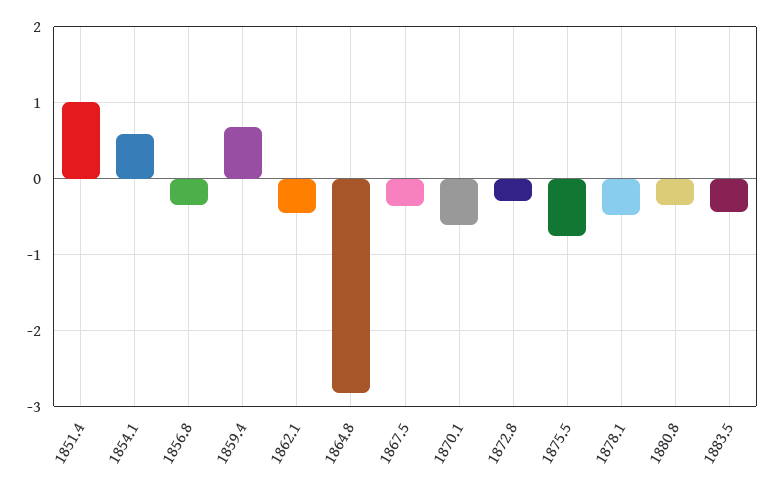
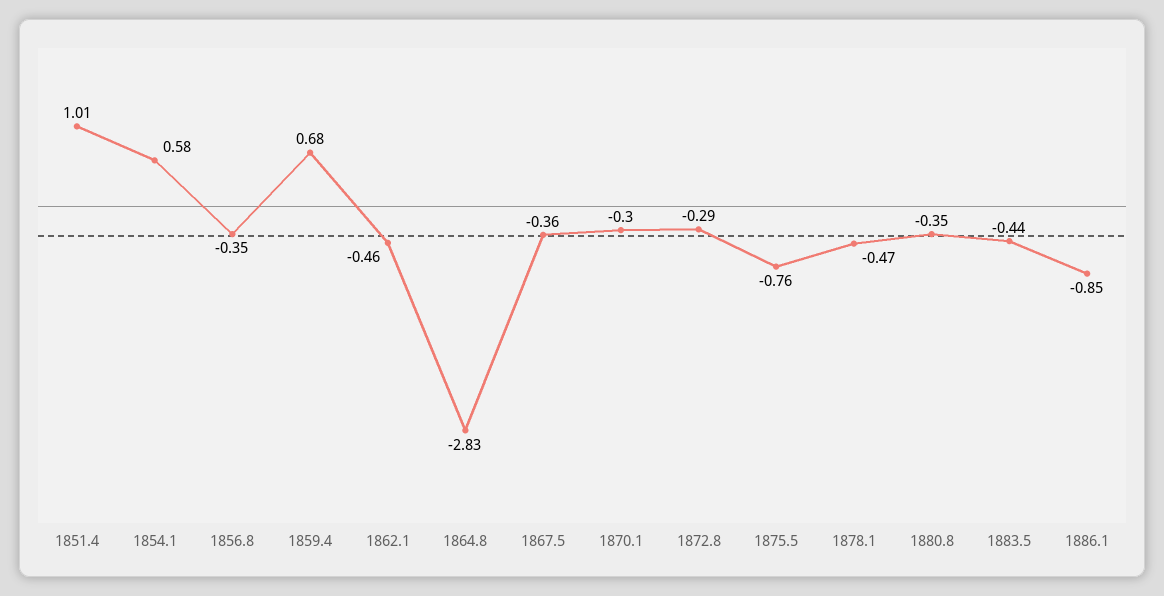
1870.1: -0.6 -> -0.3
1886.1: none -> -0.85

